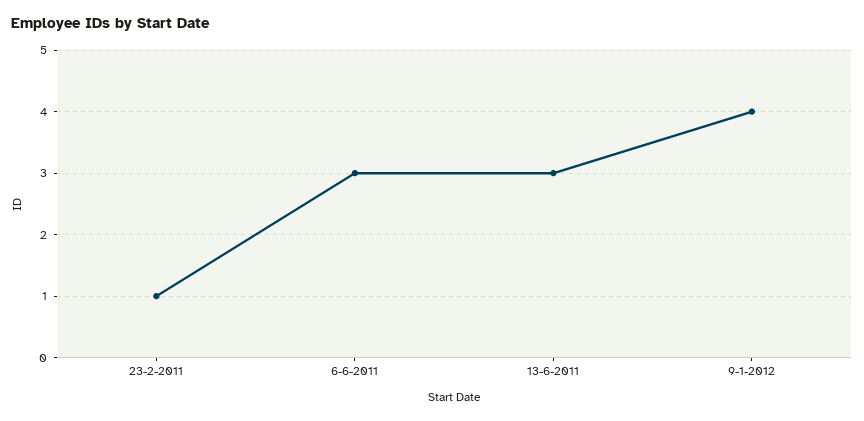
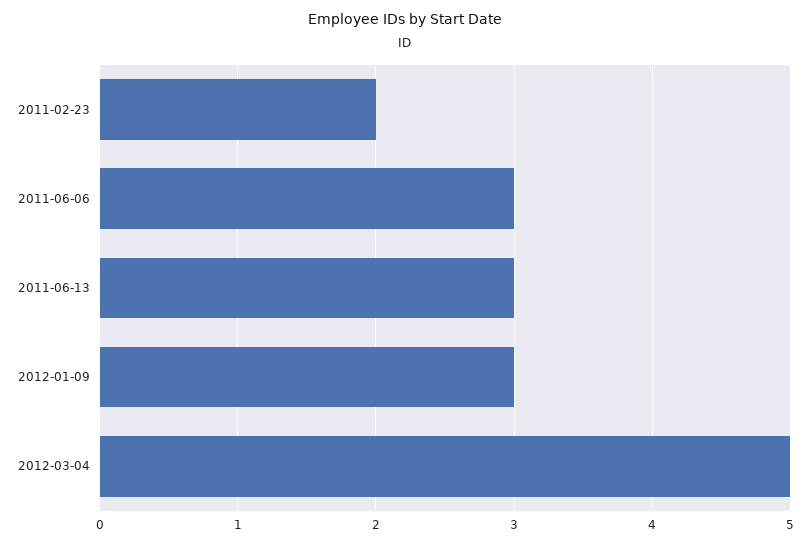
23-2-2011: 1 -> 2
9-1-2012: 4 -> 3
2012-03-04: none -> 5

